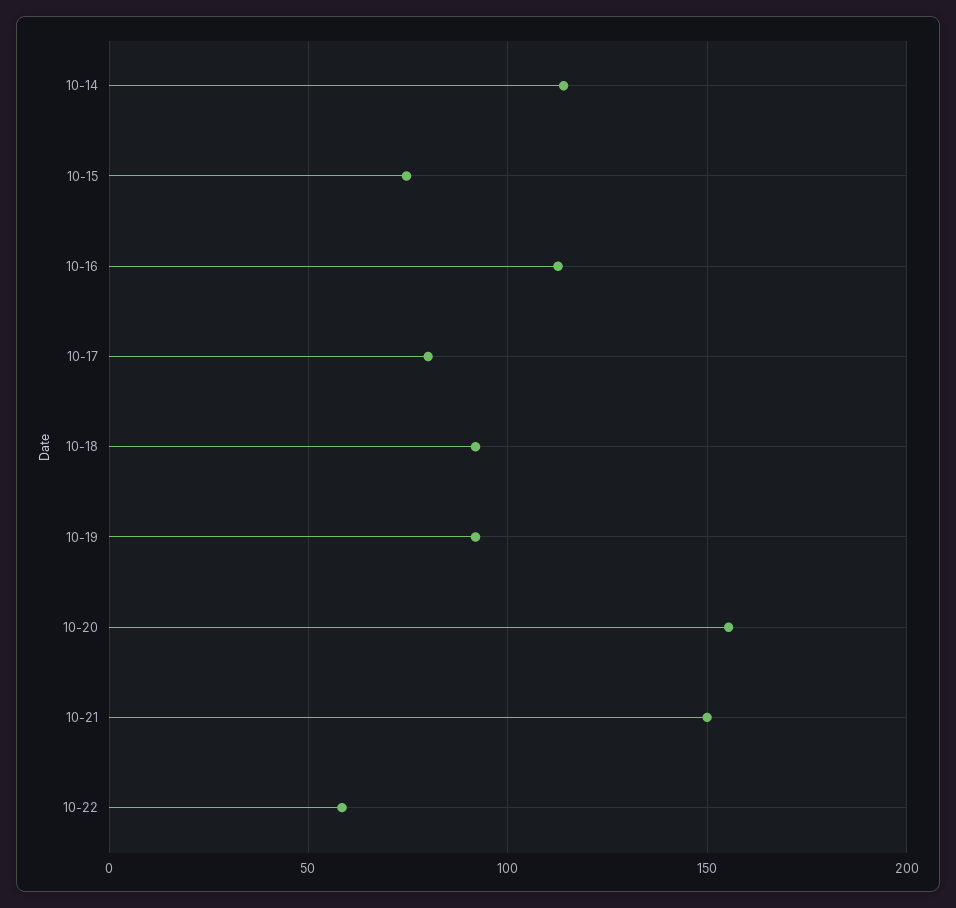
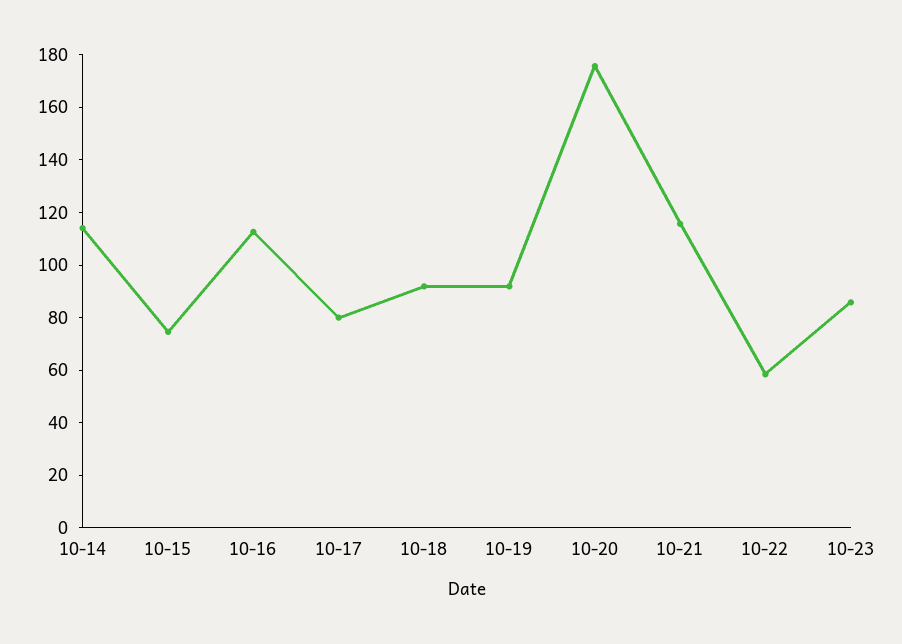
10-20: 155 -> 175
10-21: 150 -> 115
10-23: none -> 85

